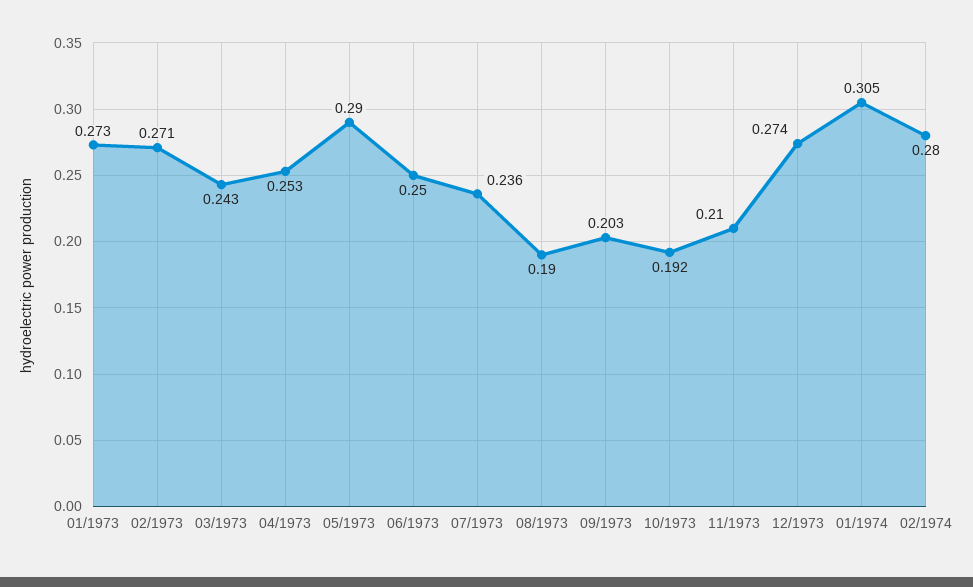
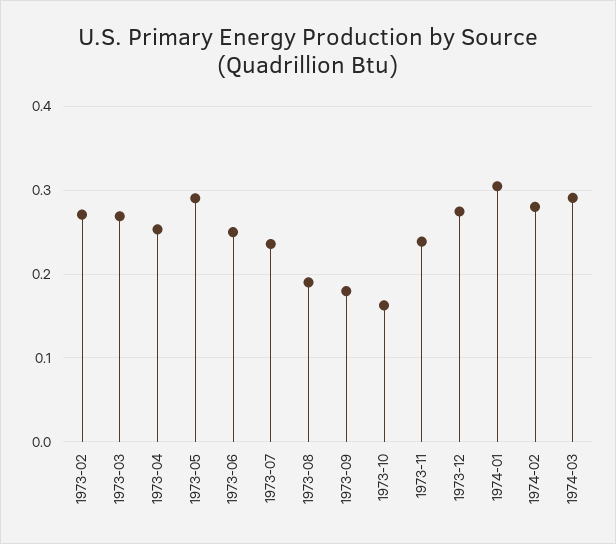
01/1973: 0.273 -> none
03/1973: 0.243 -> 0.27
09/1973: 0.203 -> 0.18
10/1973: 0.192 -> 0.16
11/1973: 0.21 -> 0.24
1974-03: none -> 0.29

